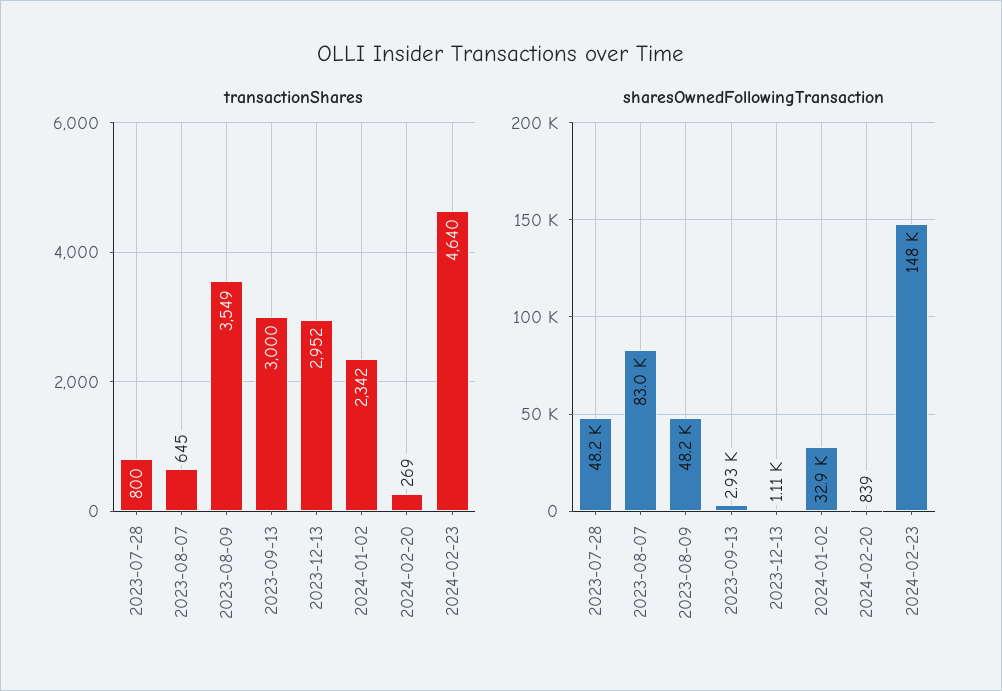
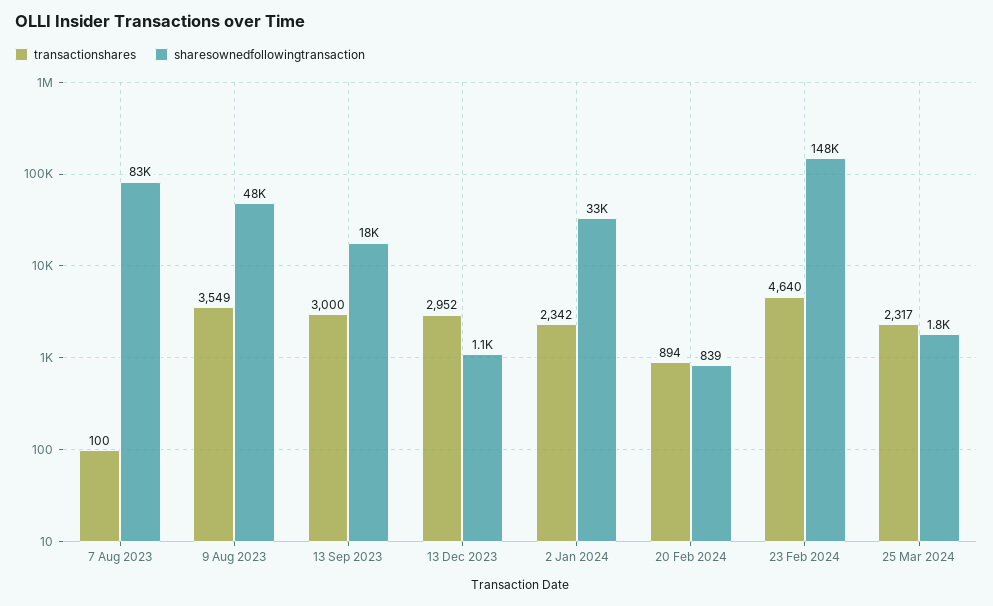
transactionShares, 2023-07-28: 800 -> none
transactionShares, 2023-08-07: 645 -> 100
transactionShares, 2024-02-20: 269 -> 894
sharesOwnedFollowingTransaction, 2023-07-28: 48200 -> none
sharesOwnedFollowingTransaction, 2023-09-13: 2930 -> 18000
transactionShares, 25 Mar 2024: none -> 2317
sharesOwnedFollowingTransaction, 25 Mar 2024: none -> 1800

